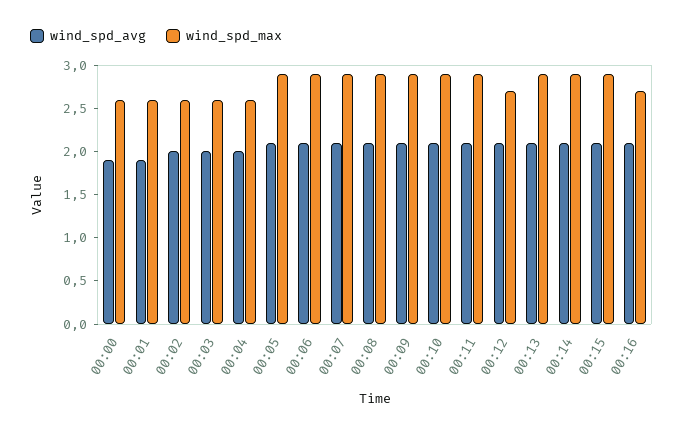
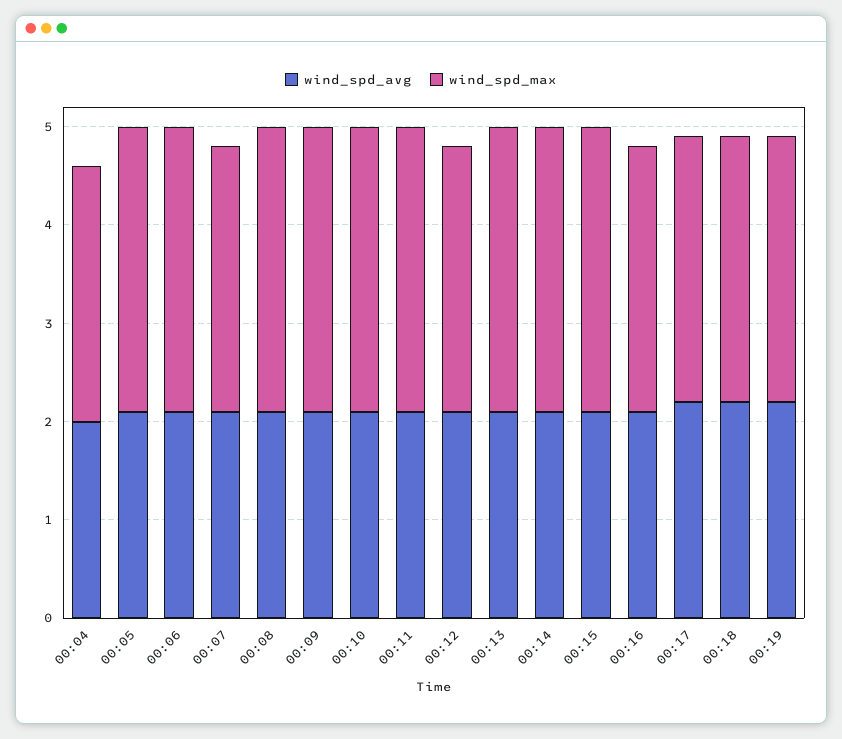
wind_spd_avg, 00:00: 1.9 -> none
wind_spd_max, 00:00: 2.6 -> none
wind_spd_avg, 00:01: 1.9 -> none
wind_spd_max, 00:01: 2.6 -> none
wind_spd_avg, 00:02: 2 -> none
wind_spd_max, 00:02: 2.6 -> none
wind_spd_avg, 00:03: 2 -> none
wind_spd_max, 00:03: 2.6 -> none
wind_spd_max, 00:07: 2.9 -> 2.7
wind_spd_avg, 00:17: none -> 2.2
wind_spd_max, 00:17: none -> 2.7
wind_spd_avg, 00:18: none -> 2.2
wind_spd_max, 00:18: none -> 2.7
wind_spd_avg, 00:19: none -> 2.2
wind_spd_max, 00:19: none -> 2.7

